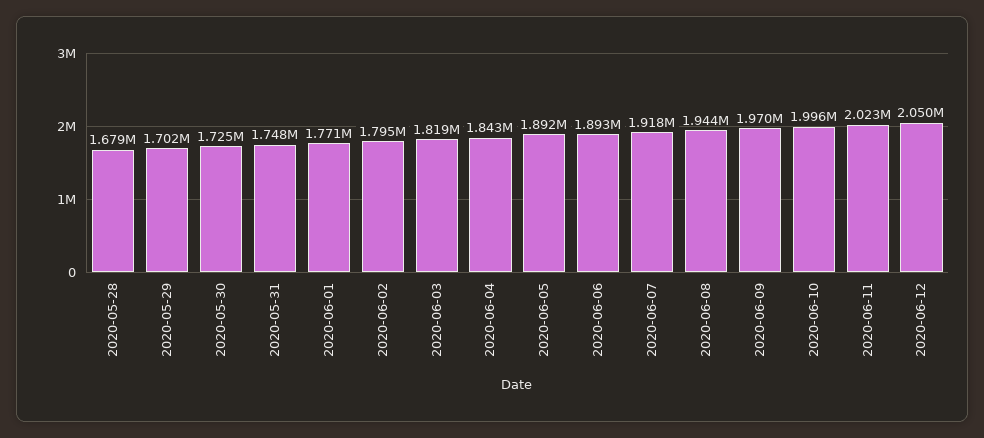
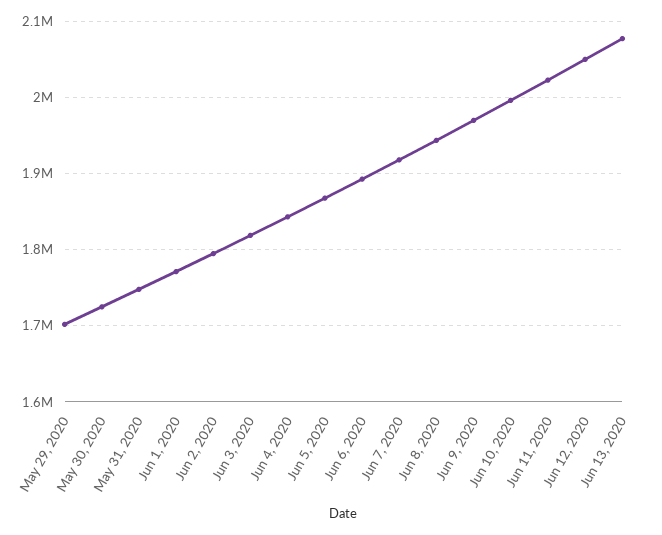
2020-05-28: 1679000 -> none
2020-06-05: 1892000 -> 1870000
Jun 13, 2020: none -> 2080000

